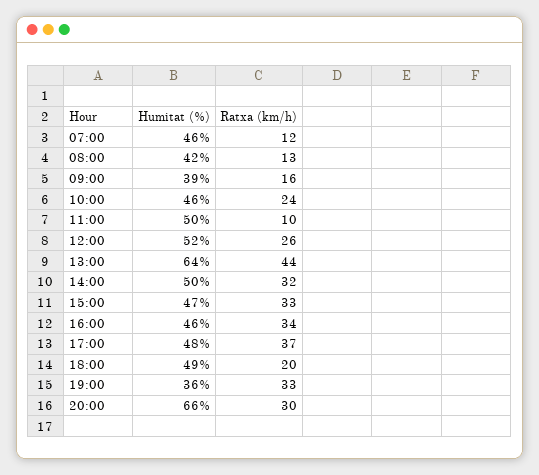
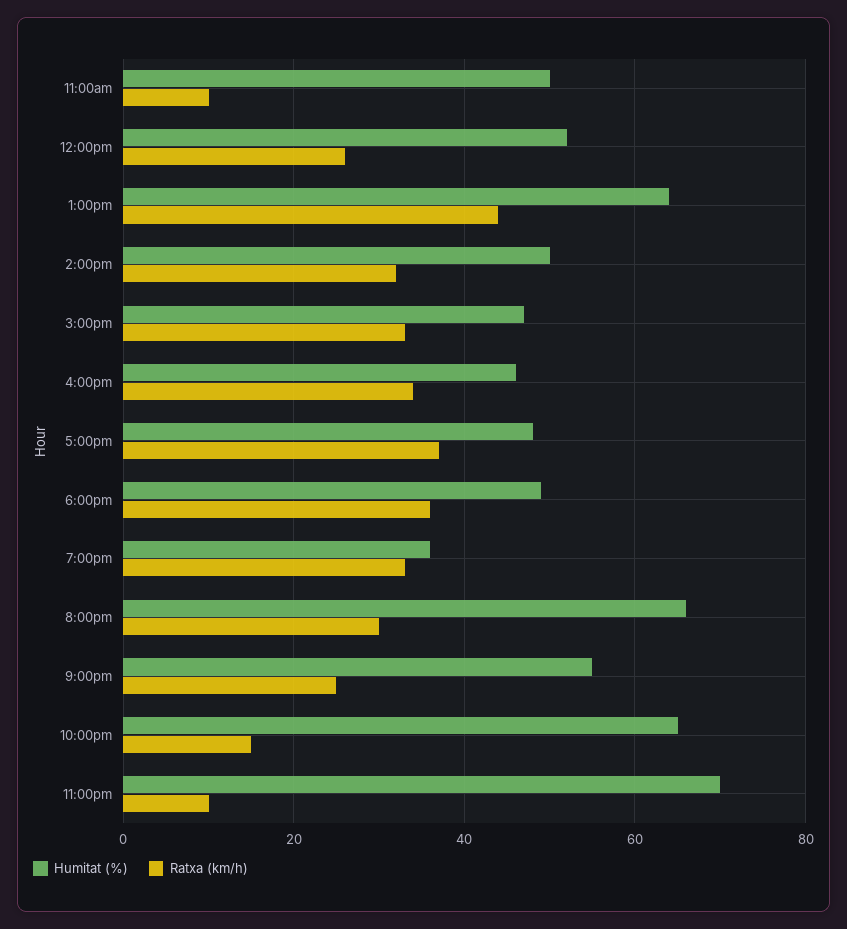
Humitat (%), 07:00: 46 -> none
Ratxa (km/h), 07:00: 12 -> none
Humitat (%), 08:00: 42 -> none
Ratxa (km/h), 08:00: 13 -> none
Humitat (%), 09:00: 39 -> none
Ratxa (km/h), 09:00: 16 -> none
Humitat (%), 10:00: 46 -> none
Ratxa (km/h), 10:00: 24 -> none
Ratxa (km/h), 18:00: 20 -> 35
Humitat (%), 9:00pm: none -> 55
Ratxa (km/h), 9:00pm: none -> 25
Humitat (%), 10:00pm: none -> 65
Ratxa (km/h), 10:00pm: none -> 15
Humitat (%), 11:00pm: none -> 70
Ratxa (km/h), 11:00pm: none -> 10

